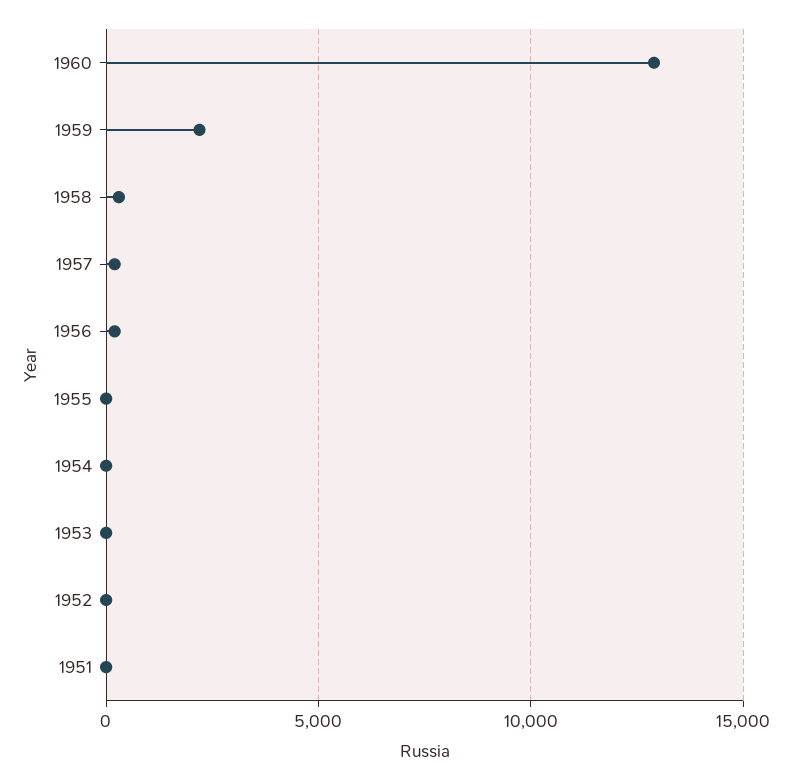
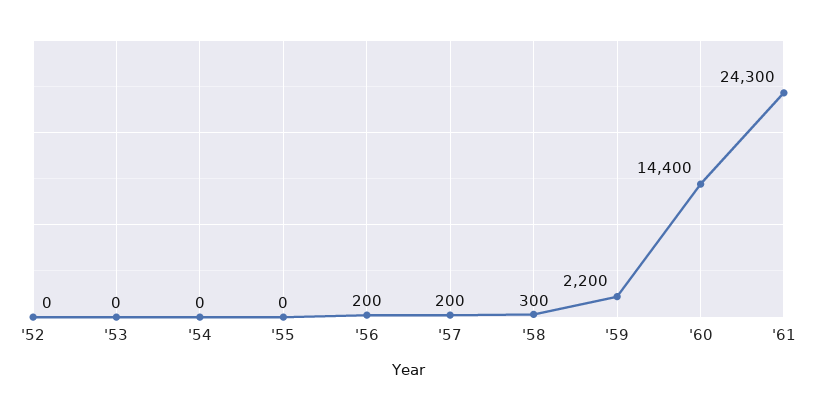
1960: 13000 -> 14400
1951: 0 -> none
'61: none -> 24300

